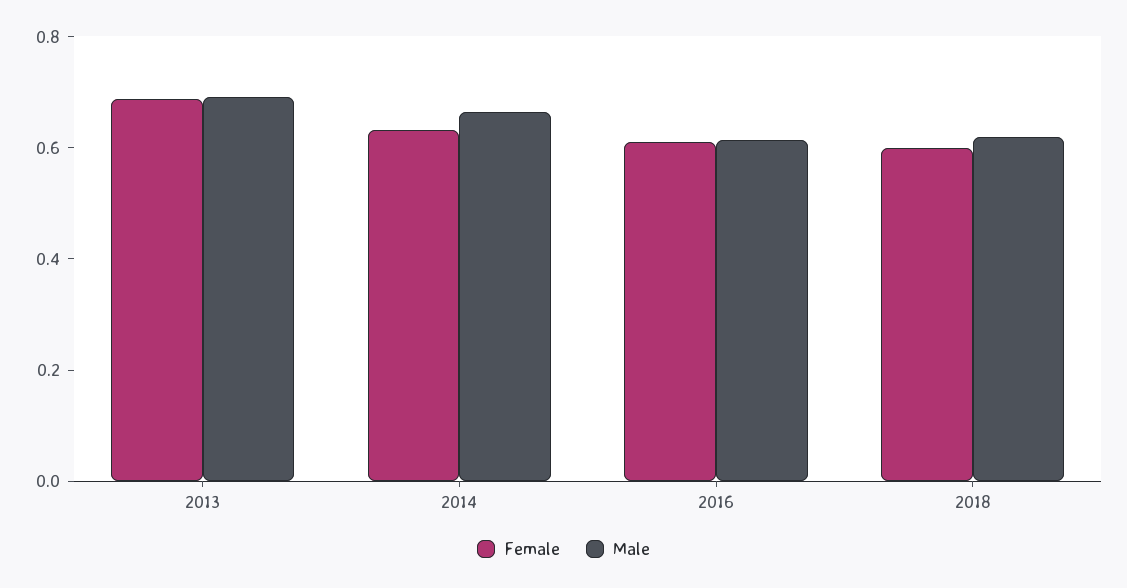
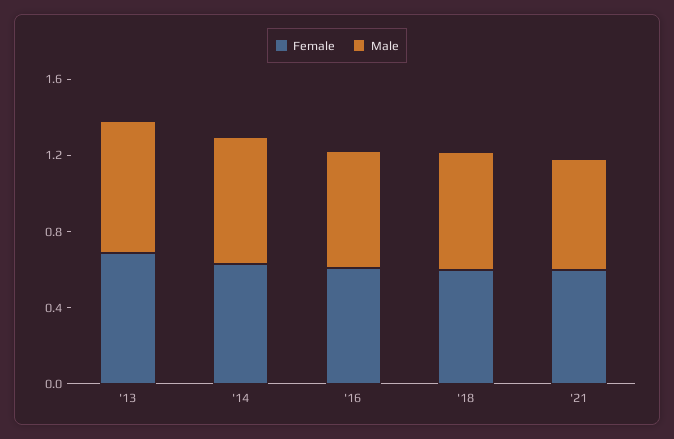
Female, '21: none -> 0.6
Male, '21: none -> 0.6

